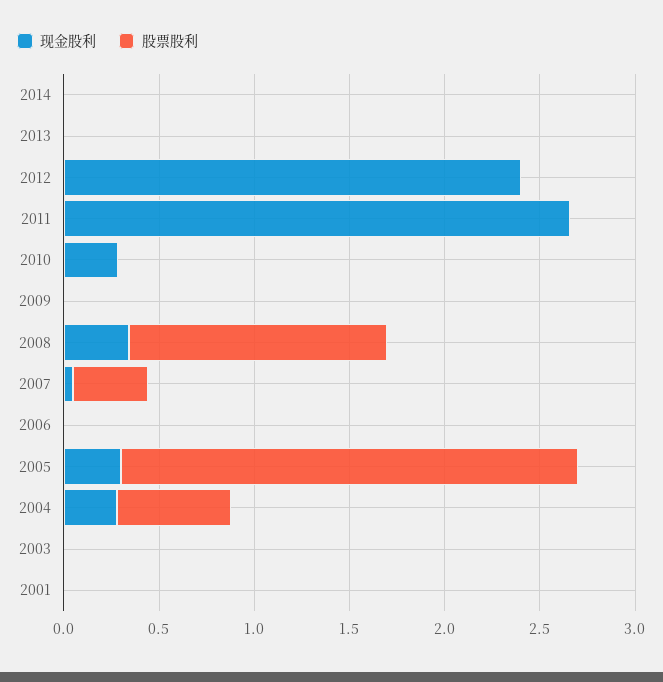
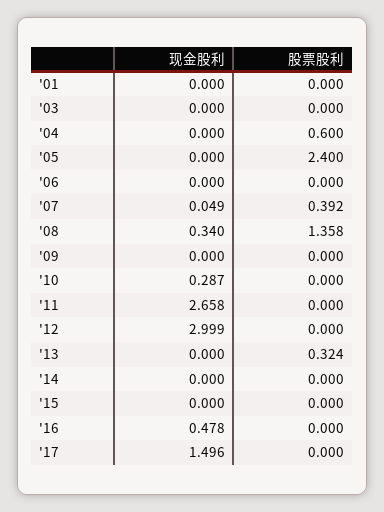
股票股利, 2013: 0 -> 0.324
现金股利, 2012: 2.4 -> 2.999
现金股利, 2005: 0.3 -> 0
现金股利, 2004: 0.3 -> 0
现金股利, '15: none -> 0
股票股利, '15: none -> 0
现金股利, '16: none -> 0.478
股票股利, '16: none -> 0
现金股利, '17: none -> 1.496
股票股利, '17: none -> 0

